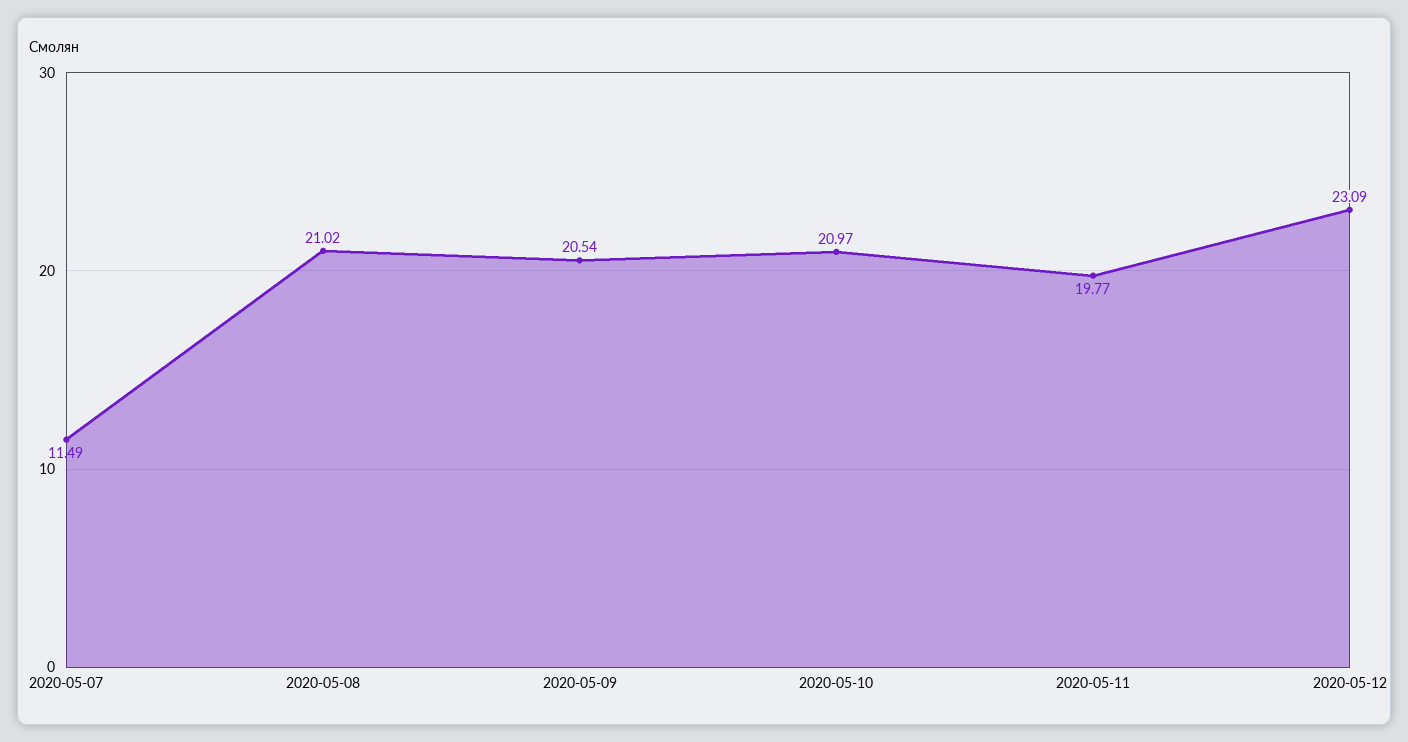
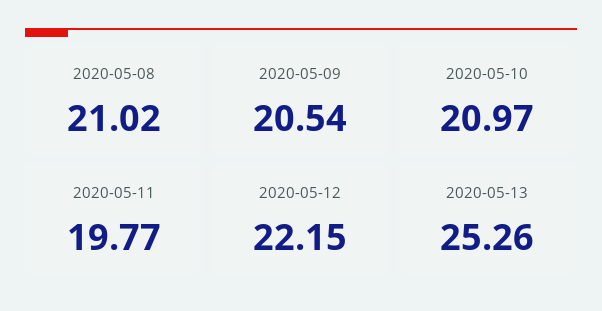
2020-05-07: 11.49 -> none
2020-05-12: 23.09 -> 22.15
2020-05-13: none -> 25.26

